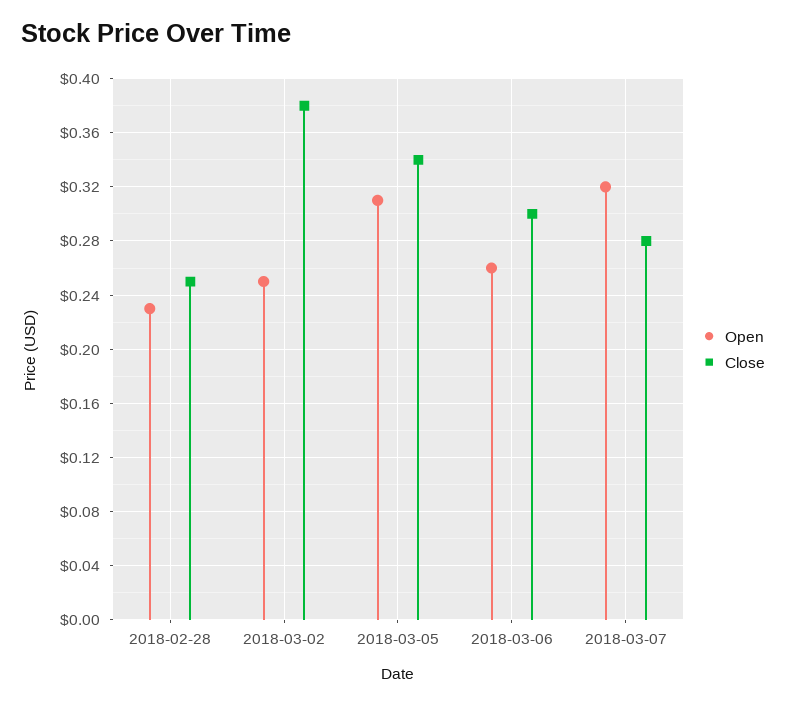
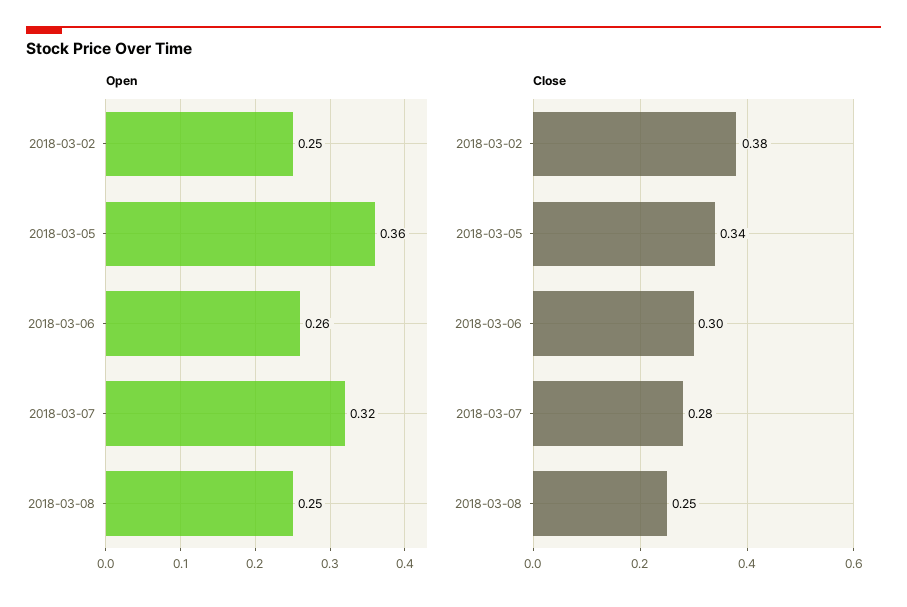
Open, 2018-02-28: 0.23 -> none
Close, 2018-02-28: 0.25 -> none
Open, 2018-03-05: 0.31 -> 0.36
Open, 2018-03-08: none -> 0.25
Close, 2018-03-08: none -> 0.25

